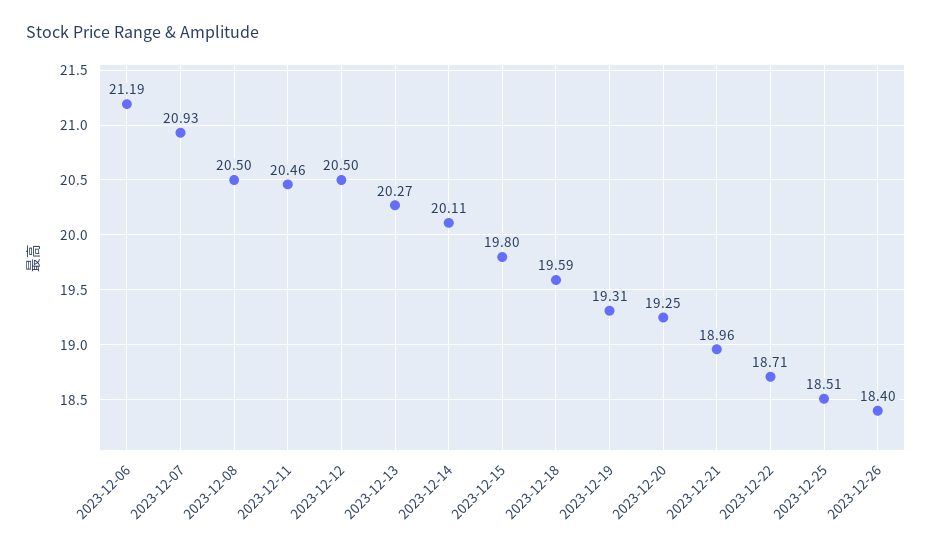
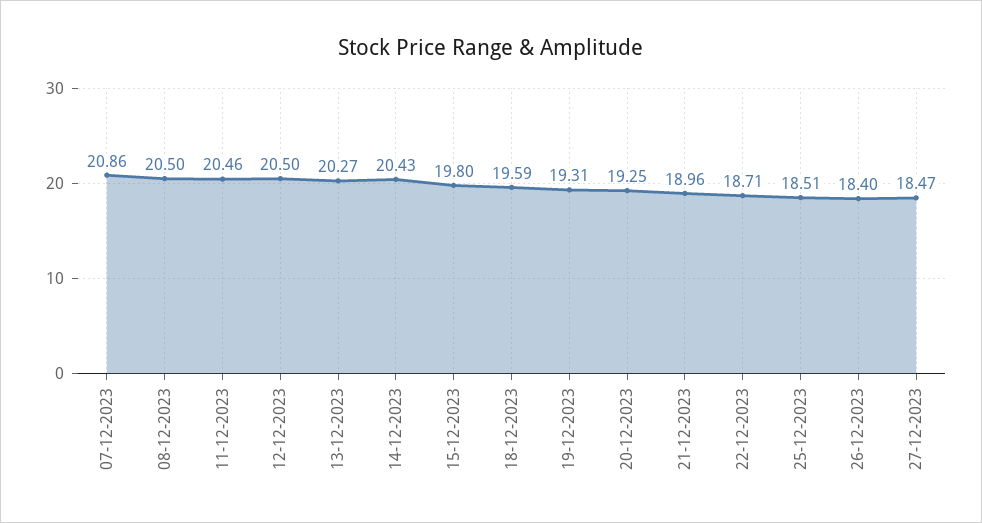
2023-12-06: 21.19 -> none
2023-12-07: 20.93 -> 20.86
2023-12-14: 20.11 -> 20.43
27-12-2023: none -> 18.47

